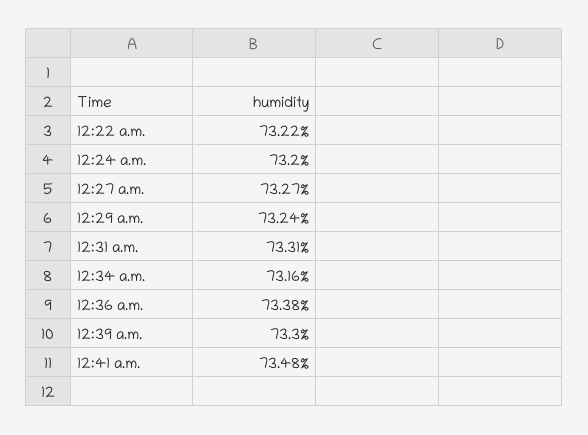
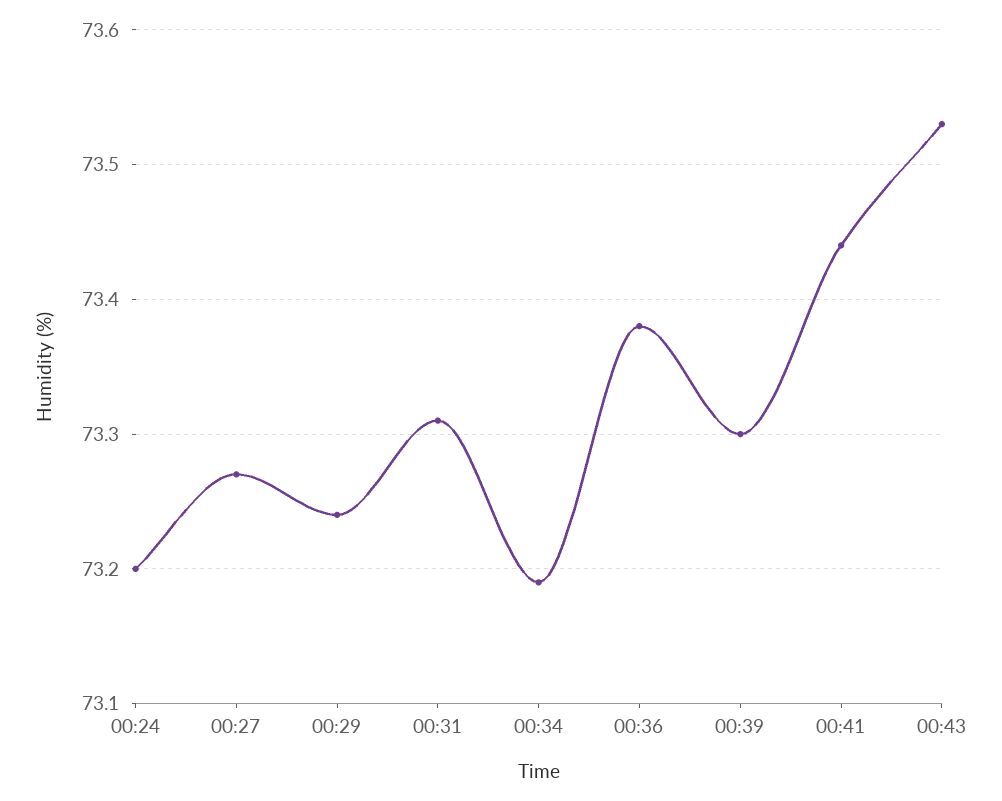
12:22 a.m.: 73.22 -> none
12:34 a.m.: 73.16 -> 73.19
12:41 a.m.: 73.48 -> 73.44
00:43: none -> 73.53

